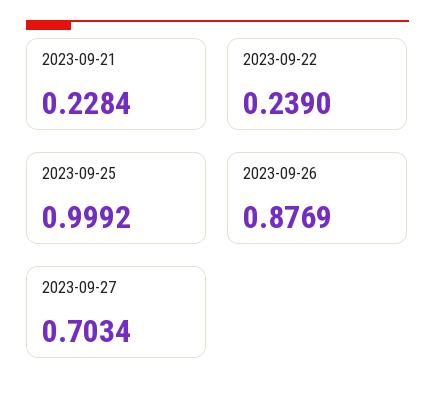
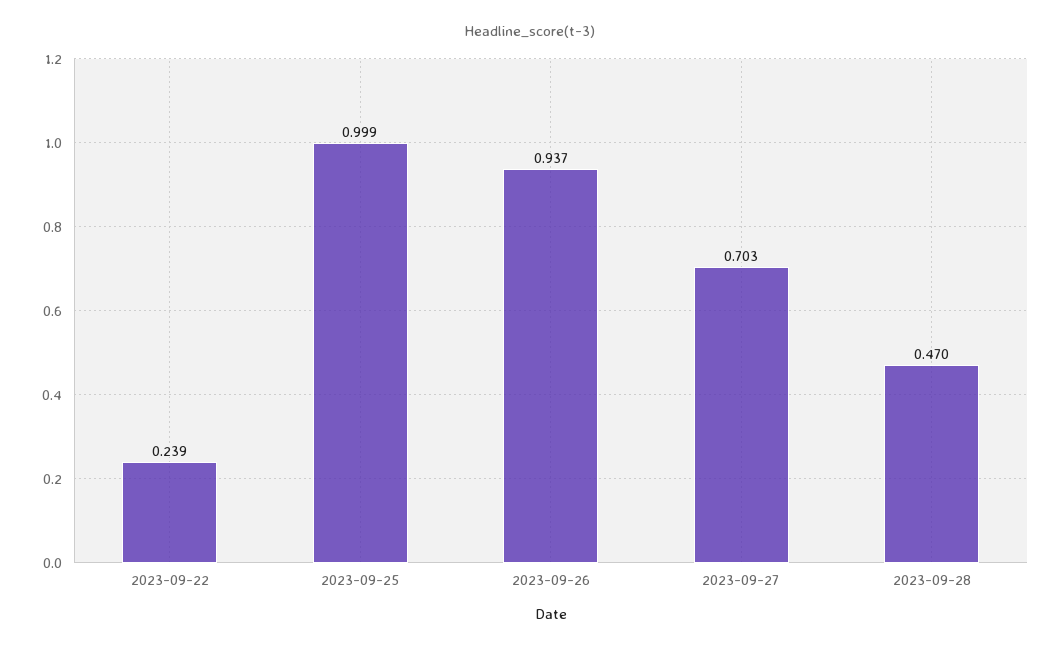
2023-09-21: 0.2284 -> none
2023-09-26: 0.8769 -> 0.937
2023-09-28: none -> 0.47

